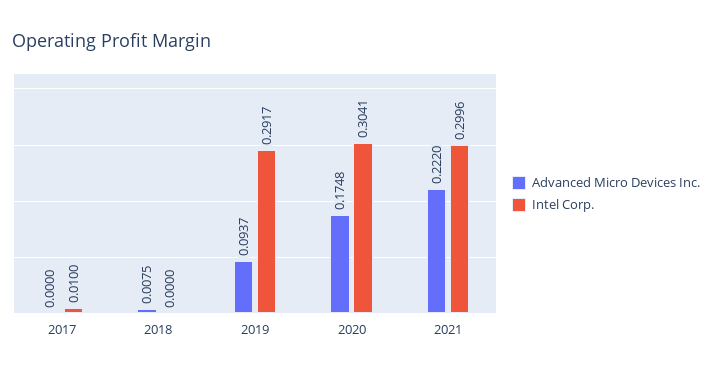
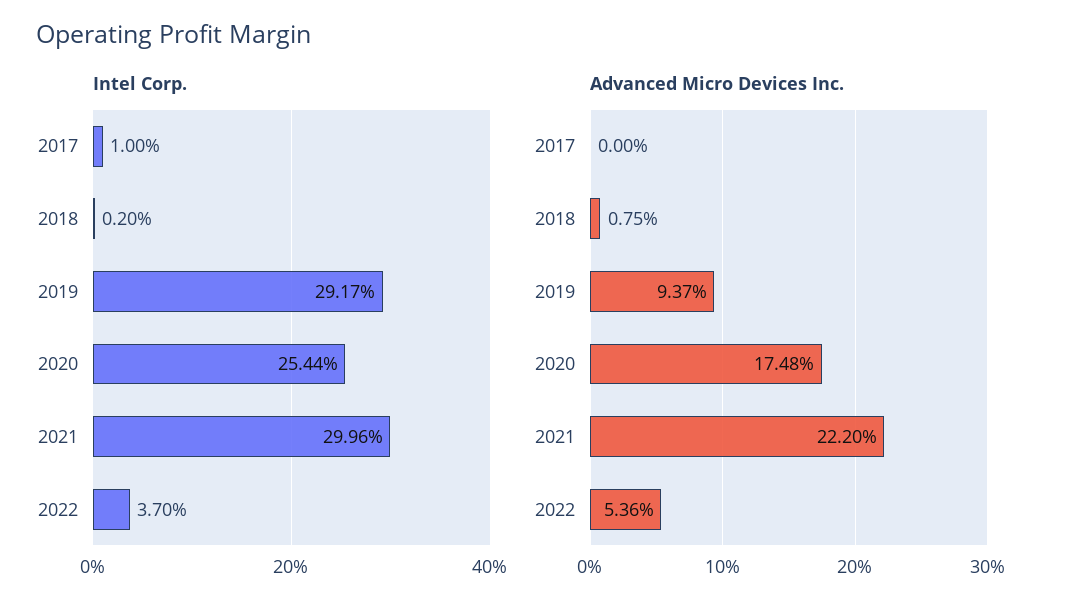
Intel Corp., 2018: 0 -> 0.002
Intel Corp., 2020: 0.3041 -> 0.2544
Intel Corp., 2022: none -> 0.037
Advanced Micro Devices Inc., 2022: none -> 0.0536

